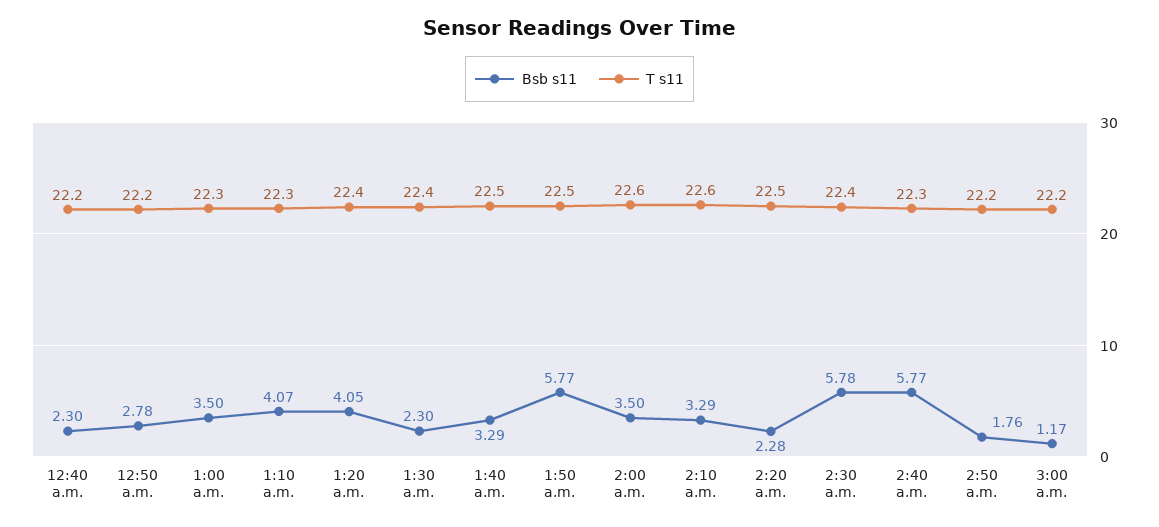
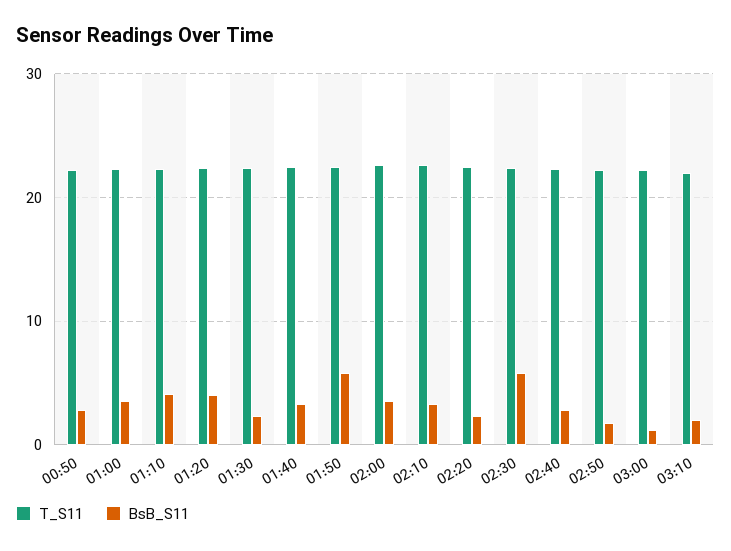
Bsb s11, 12:40 a.m.: 2.3 -> none
T s11, 12:40 a.m.: 22.2 -> none
Bsb s11, 2:40 a.m.: 5.77 -> 3
T s11, 03:10: none -> 22
Bsb s11, 03:10: none -> 2

